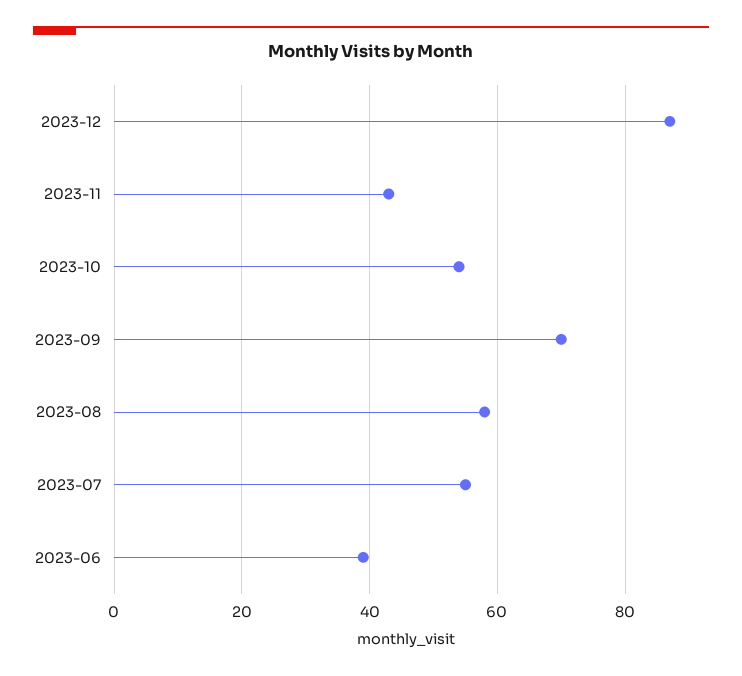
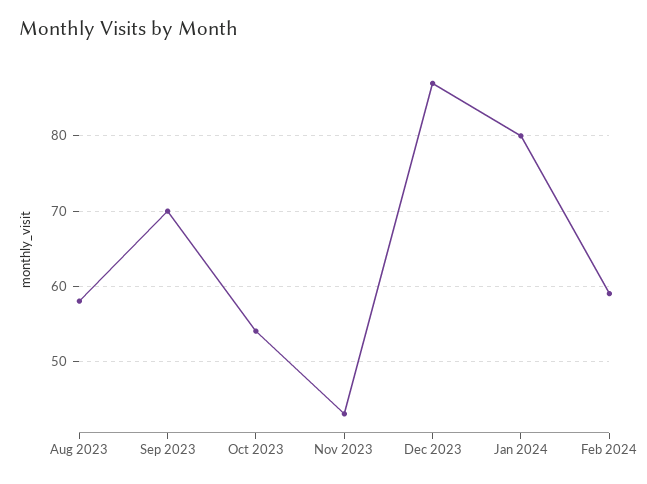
2023-07: 55 -> none
2023-06: 40 -> none
Jan 2024: none -> 80
Feb 2024: none -> 59

